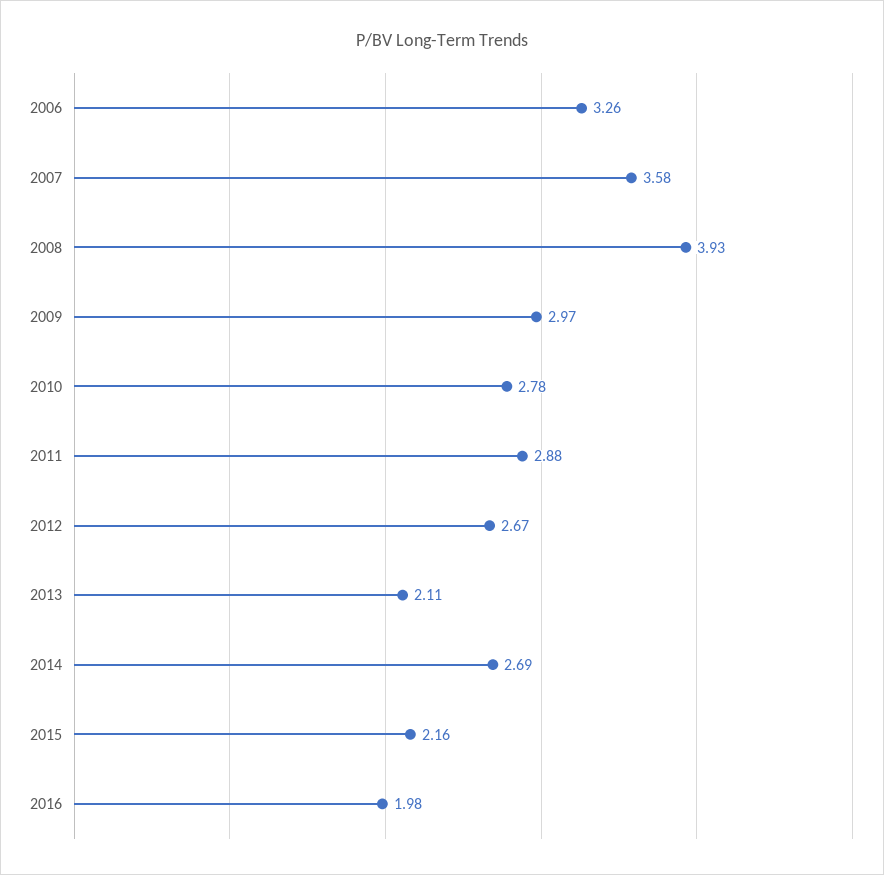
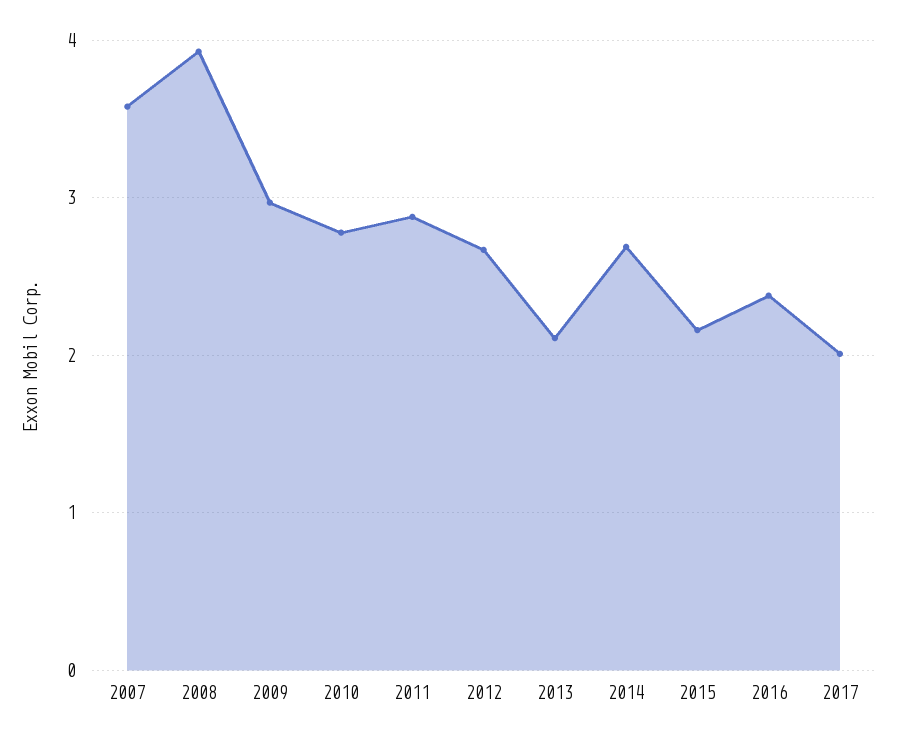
2006: 3.26 -> none
2016: 1.98 -> 2.4
2017: none -> 2

